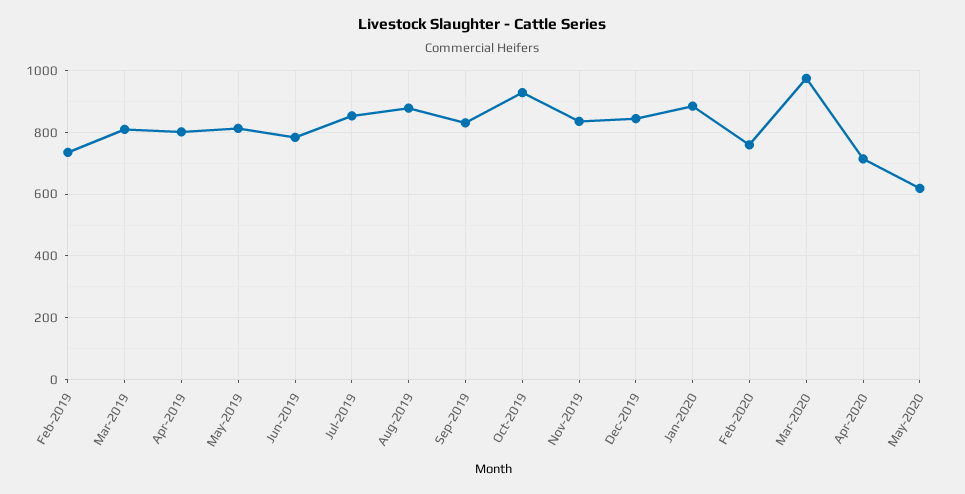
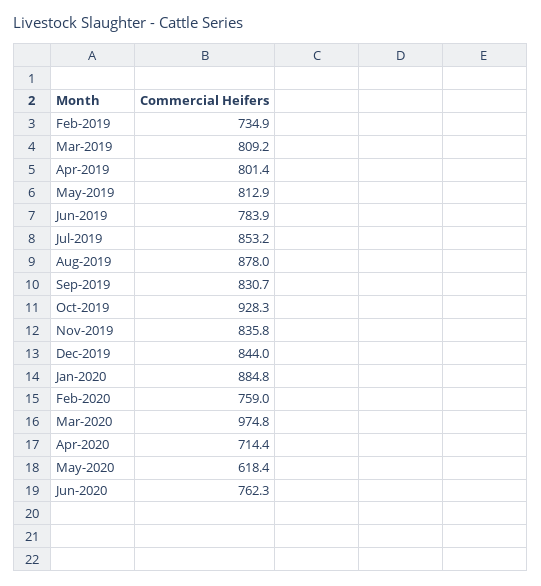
Jun-2020: none -> 762.3

